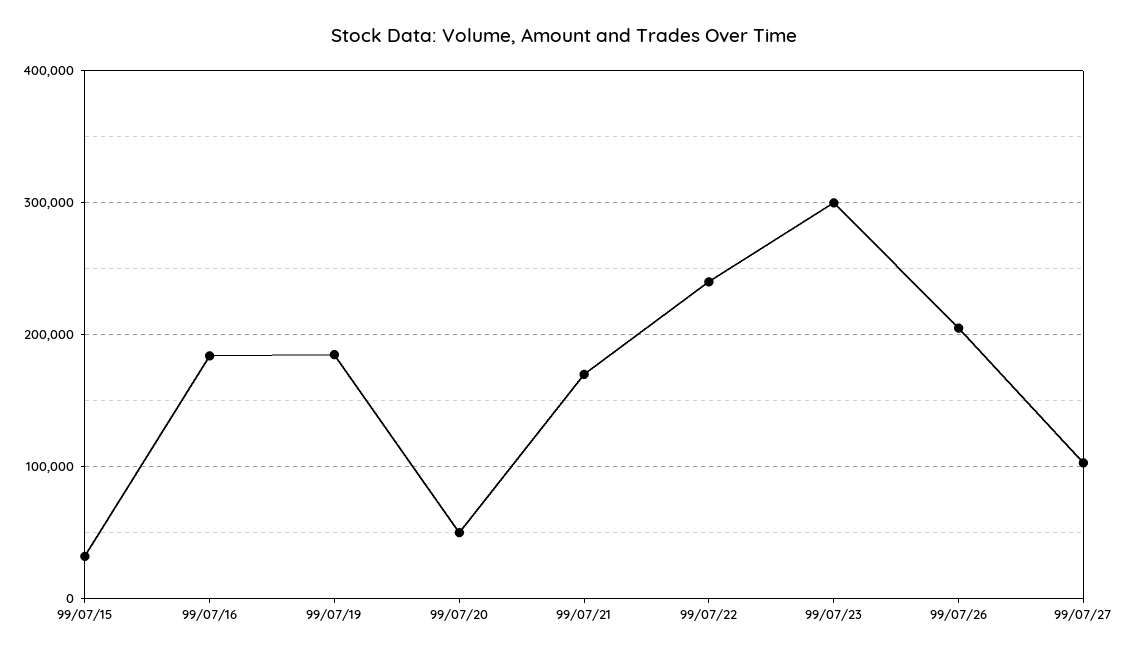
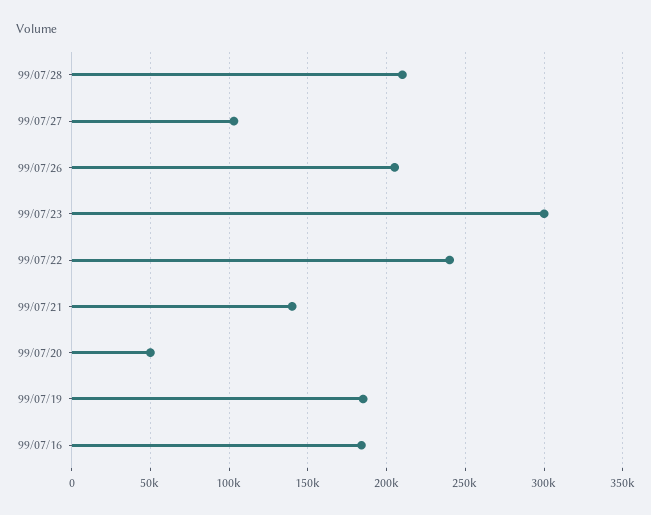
99/07/15: 30000 -> none
99/07/21: 170000 -> 140000
99/07/28: none -> 210000

